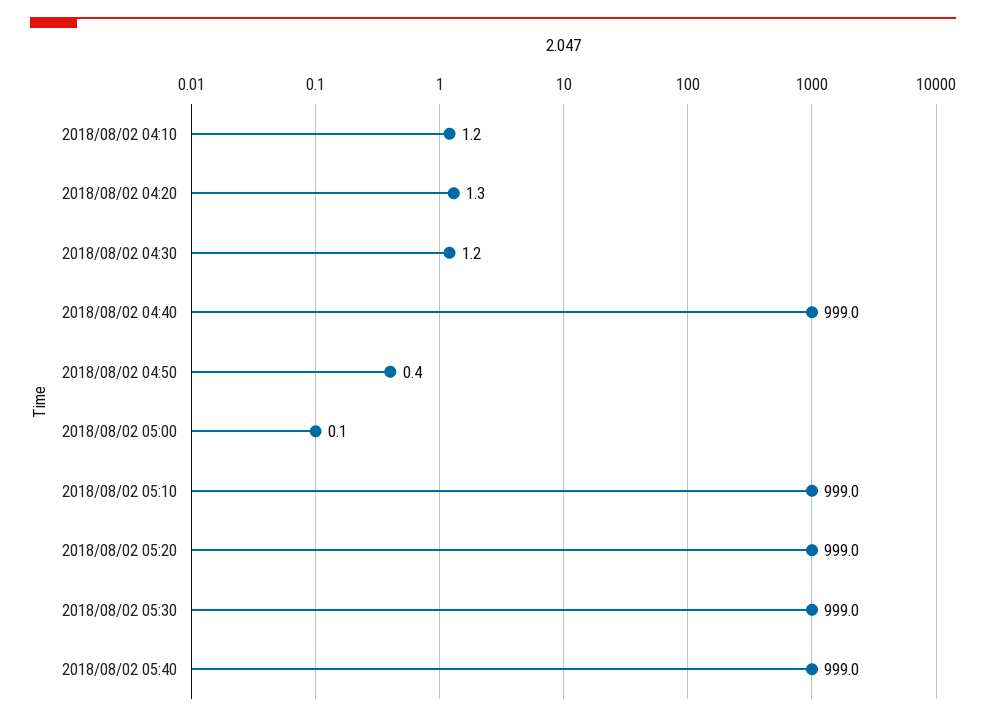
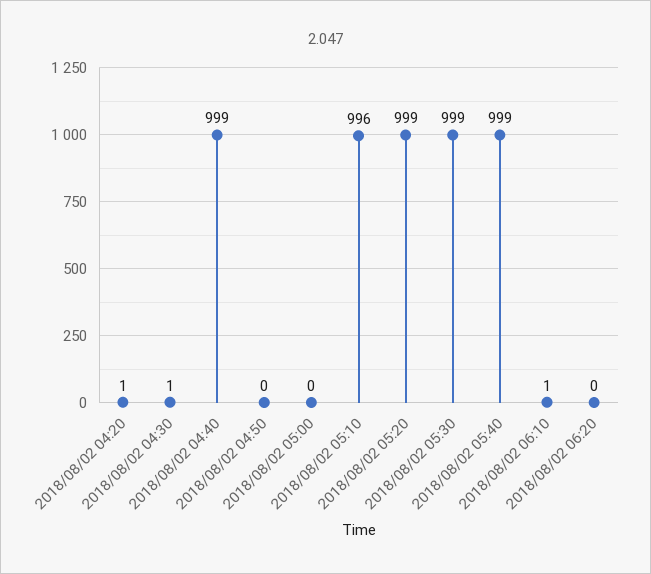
2018/08/02 04:10: 1.2 -> none
2018/08/02 05:10: 999 -> 996
2018/08/02 06:10: none -> 1
2018/08/02 06:20: none -> 0

